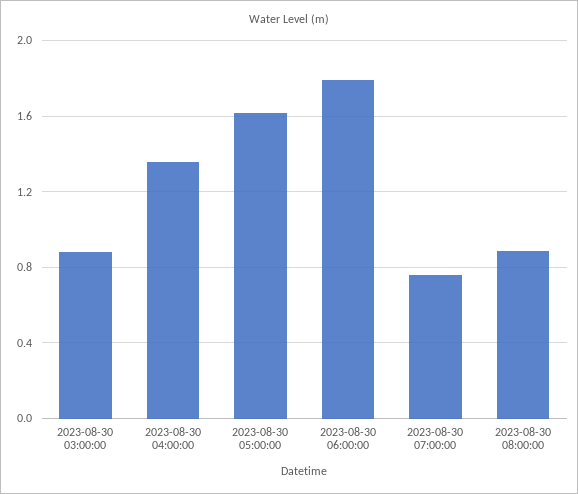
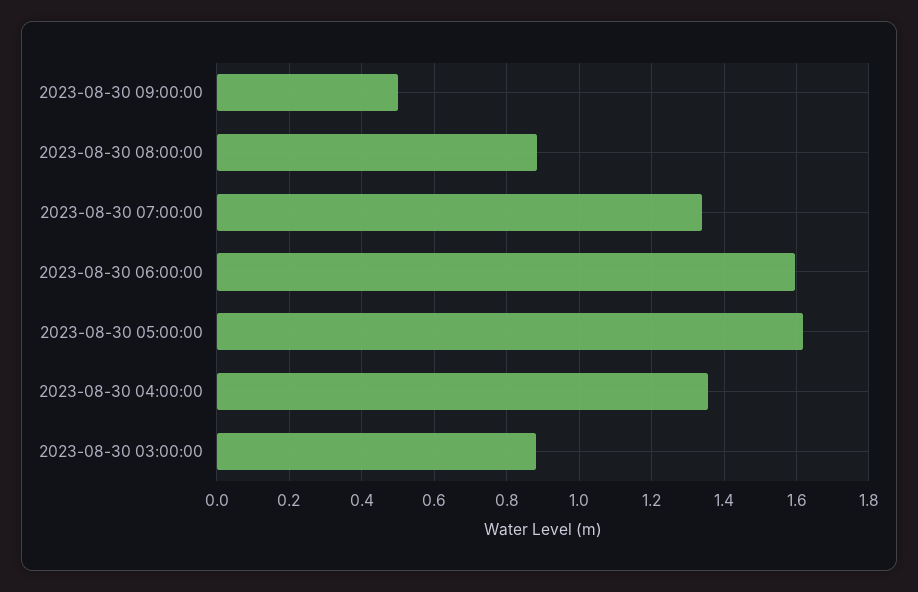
2023-08-30 06:00:00: 1.8 -> 1.6
2023-08-30 07:00:00: 0.75 -> 1.34
2023-08-30 09:00:00: none -> 0.5

